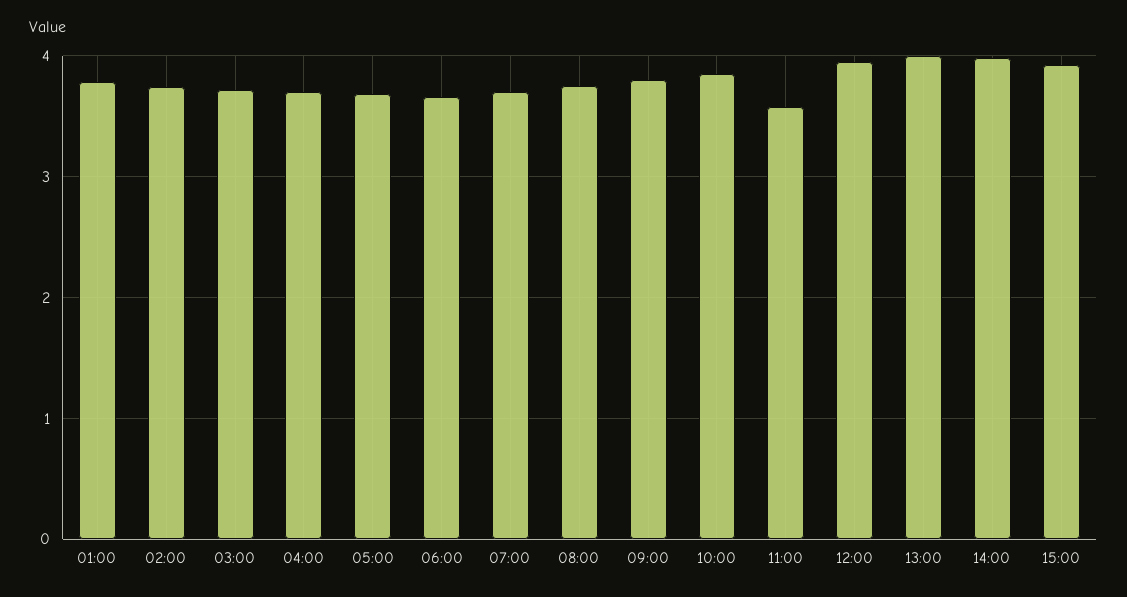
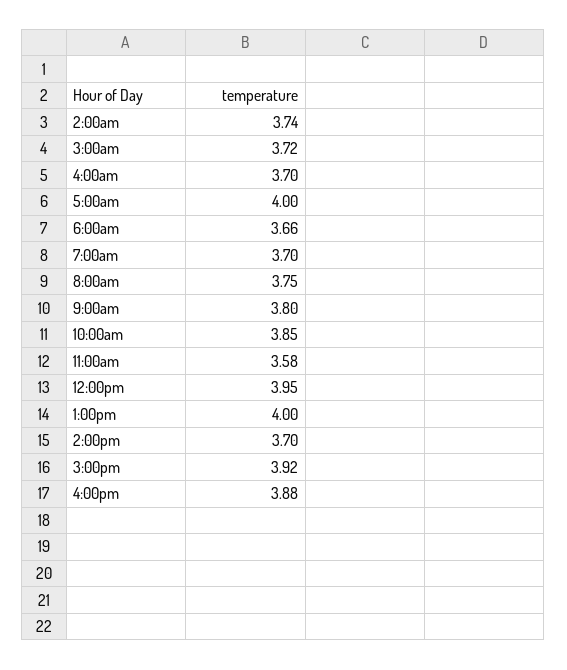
01:00: 3.8 -> none
05:00: 3.7 -> 4
14:00: 4 -> 3.7
4:00pm: none -> 3.88

